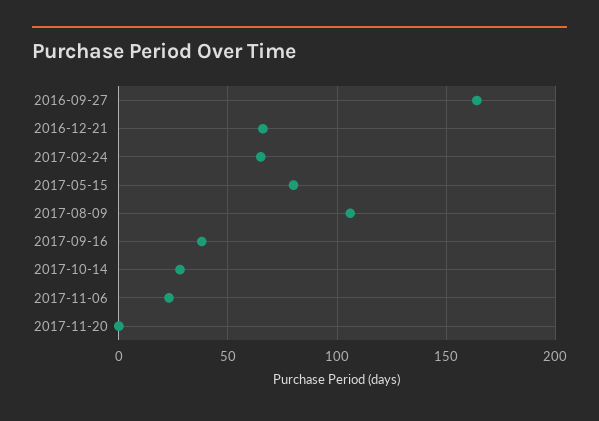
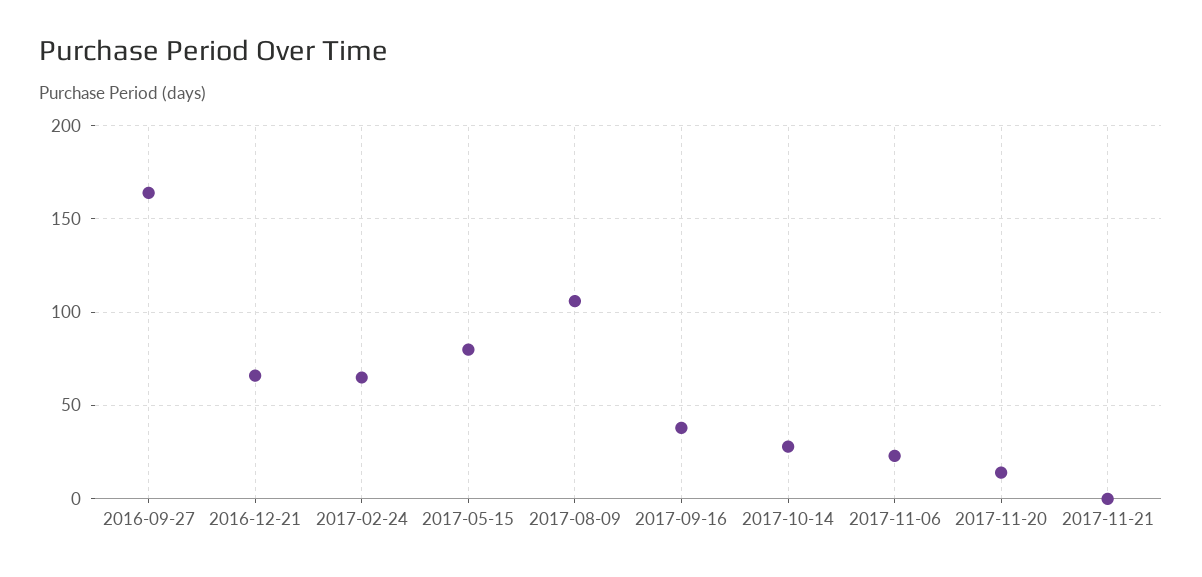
2017-11-20: 0 -> 15
2017-11-21: none -> 0

